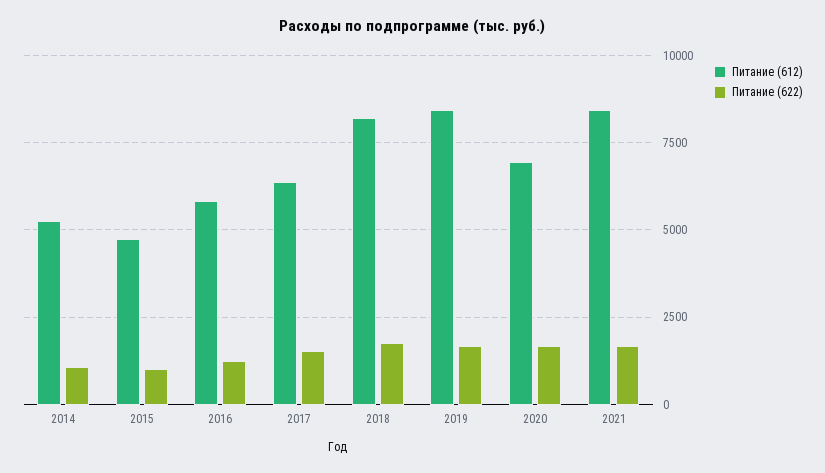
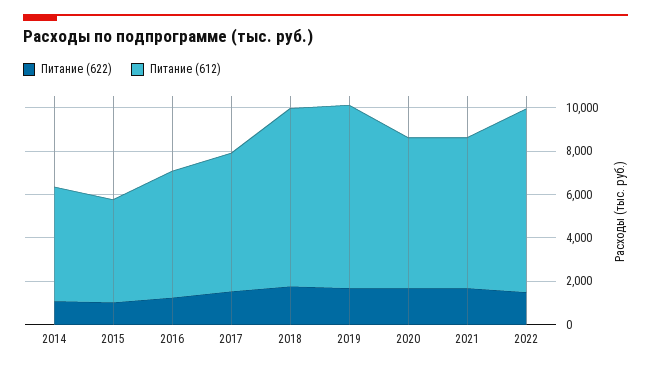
Питание (612), 2021: 8500 -> 7000
Питание (622), 2022: none -> 1500
Питание (612), 2022: none -> 8500

